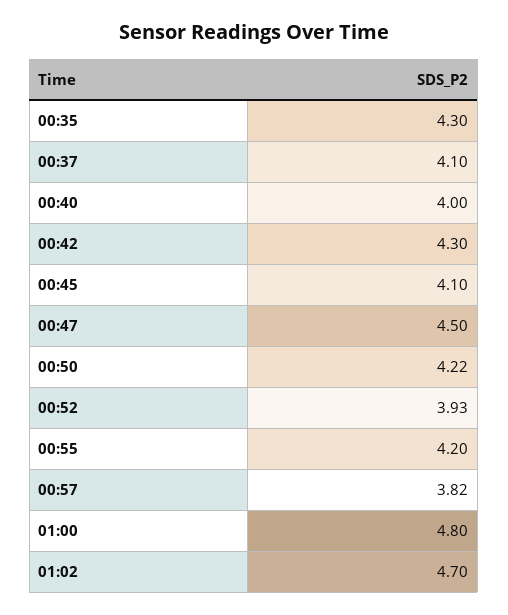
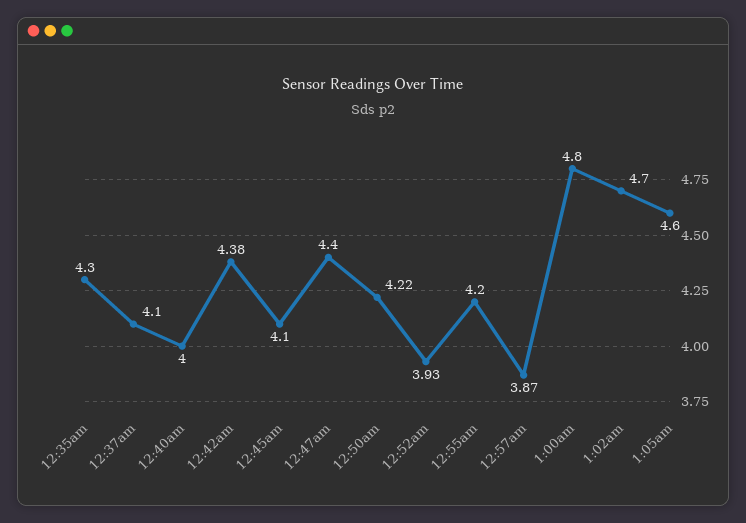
00:42: 4.3 -> 4.38
00:47: 4.5 -> 4.4
00:57: 3.82 -> 3.87
1:05am: none -> 4.6

